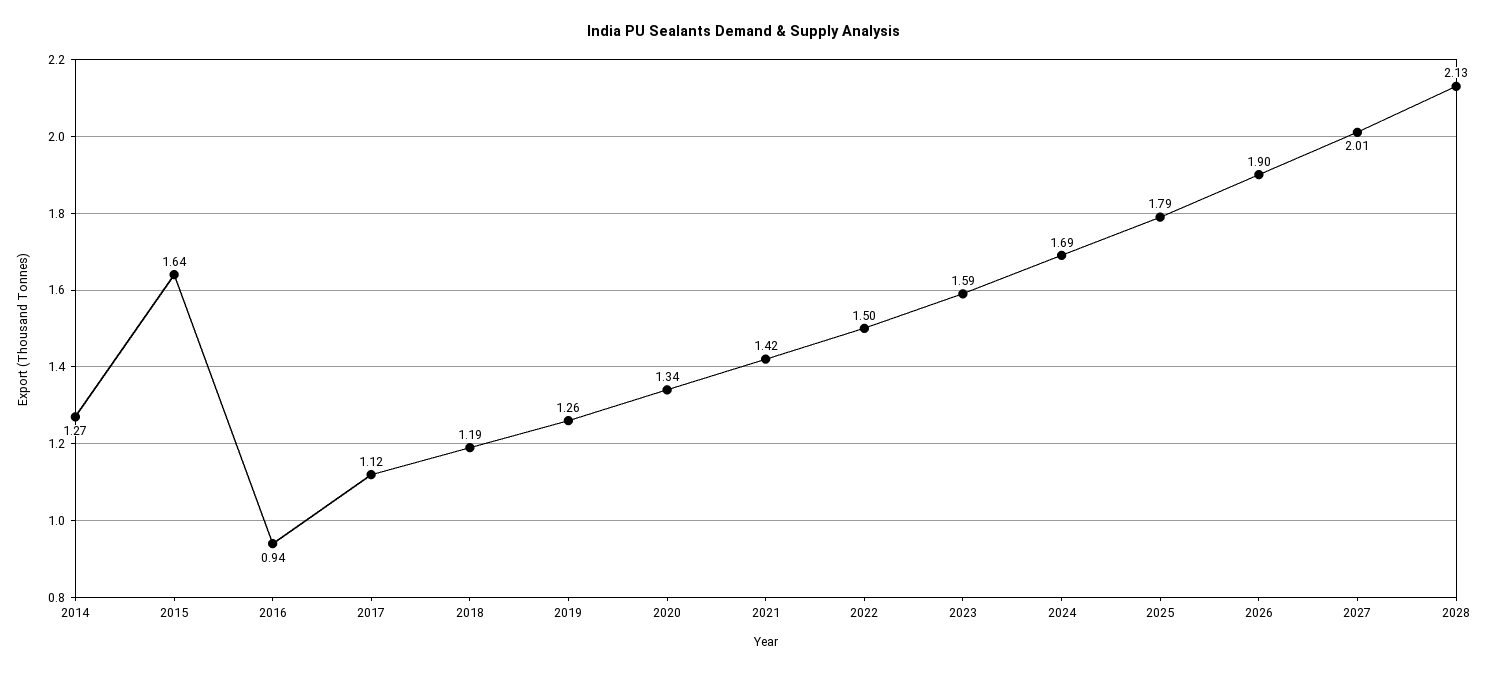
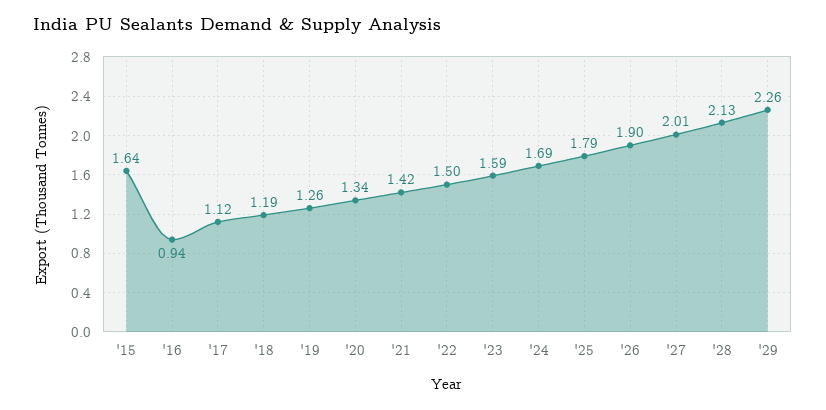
2014: 1.27 -> none
'29: none -> 2.26

